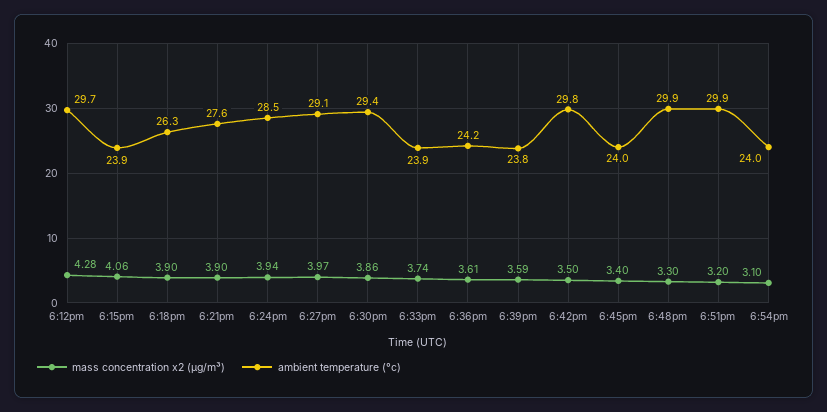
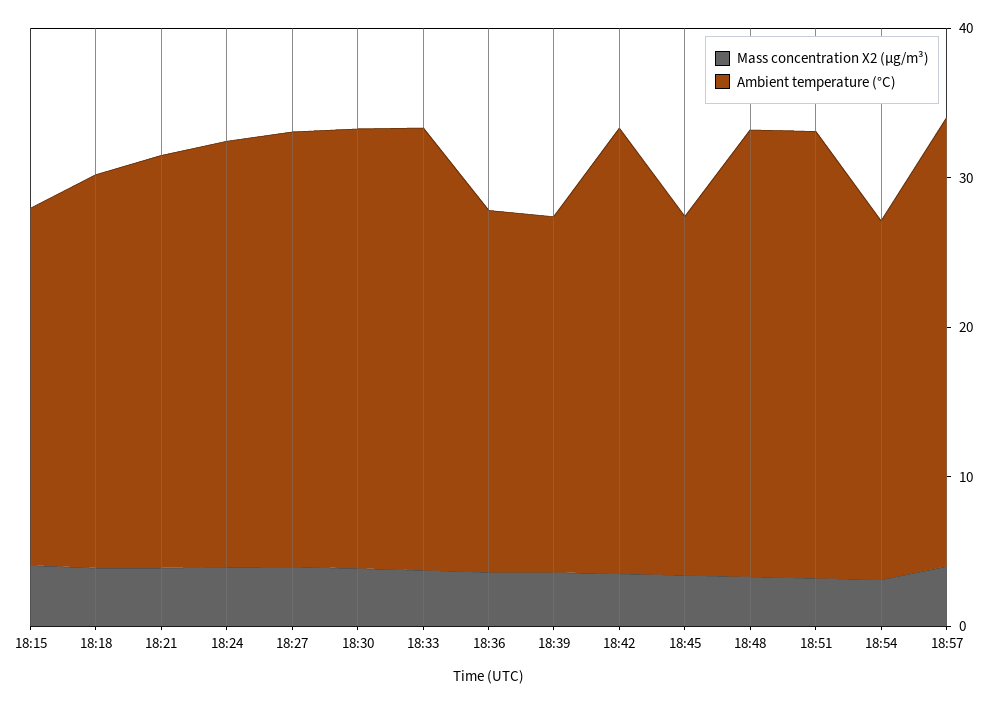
mass concentration x2 (μg/m³), 6:12pm: 4.28 -> none
ambient temperature (°c), 6:12pm: 29.7 -> none
ambient temperature (°c), 6:33pm: 23.9 -> 30
mass concentration x2 (μg/m³), 18:57: none -> 4
ambient temperature (°c), 18:57: none -> 30

